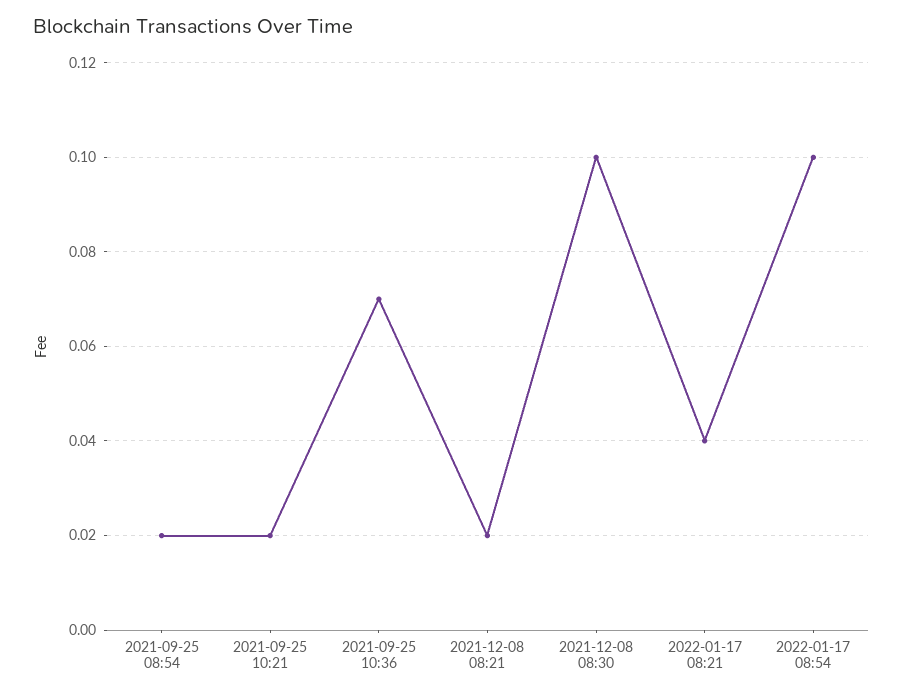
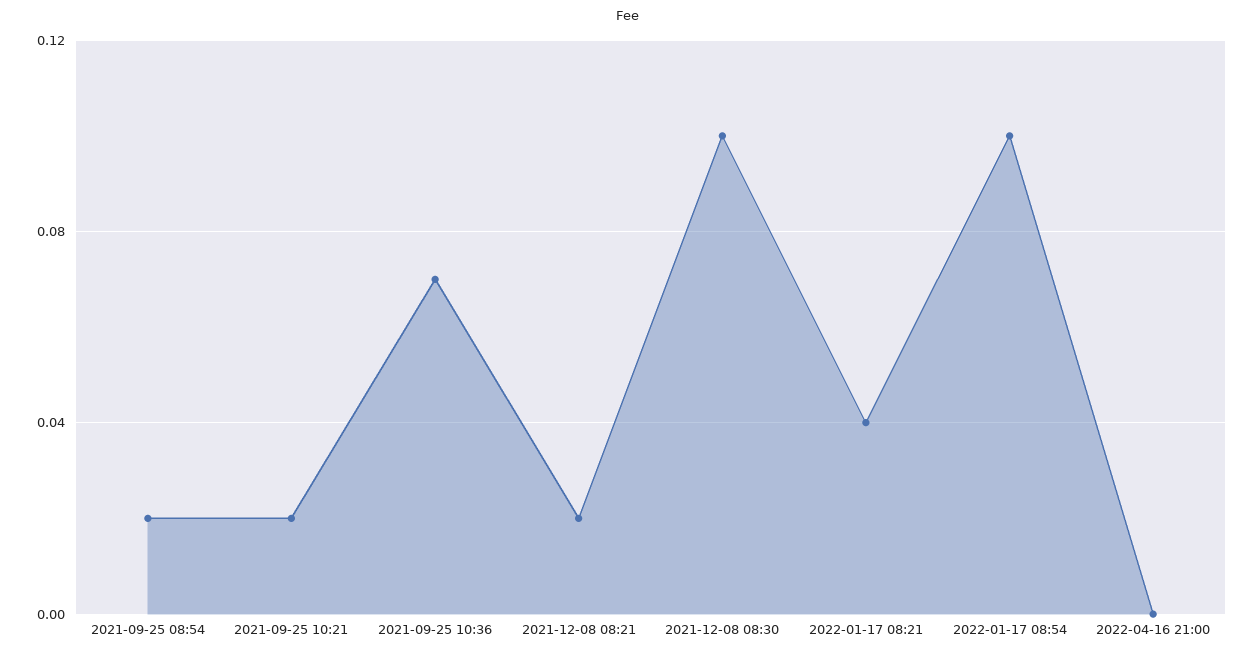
2022-04-16 21:00: none -> 0

